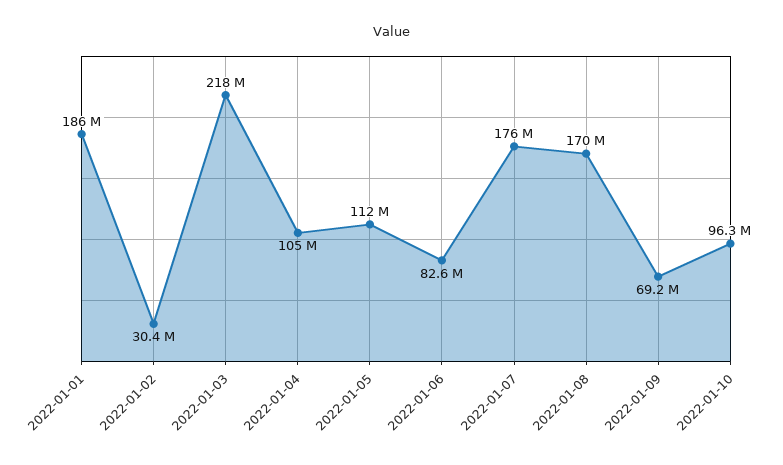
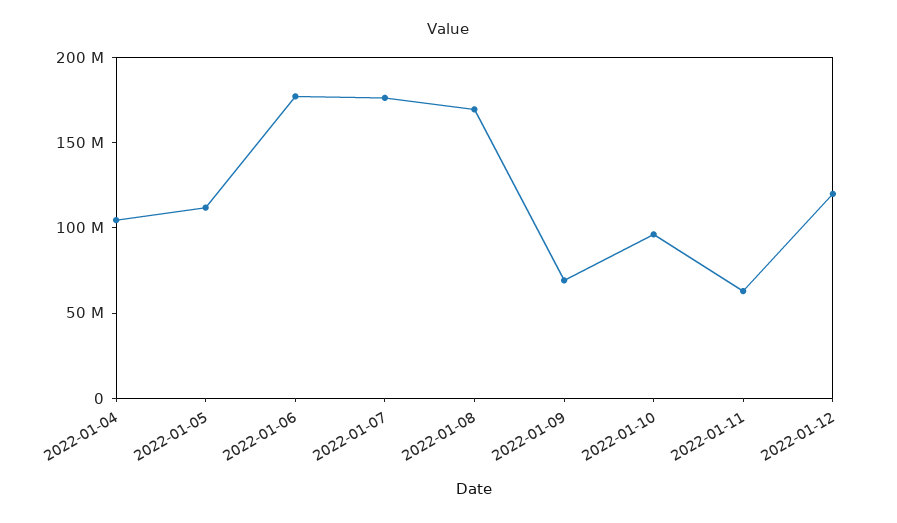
2022-01-01: 186000000 -> none
2022-01-02: 30400000 -> none
2022-01-03: 218000000 -> none
2022-01-06: 82600000 -> 180000000
2022-01-11: none -> 60000000
2022-01-12: none -> 120000000

